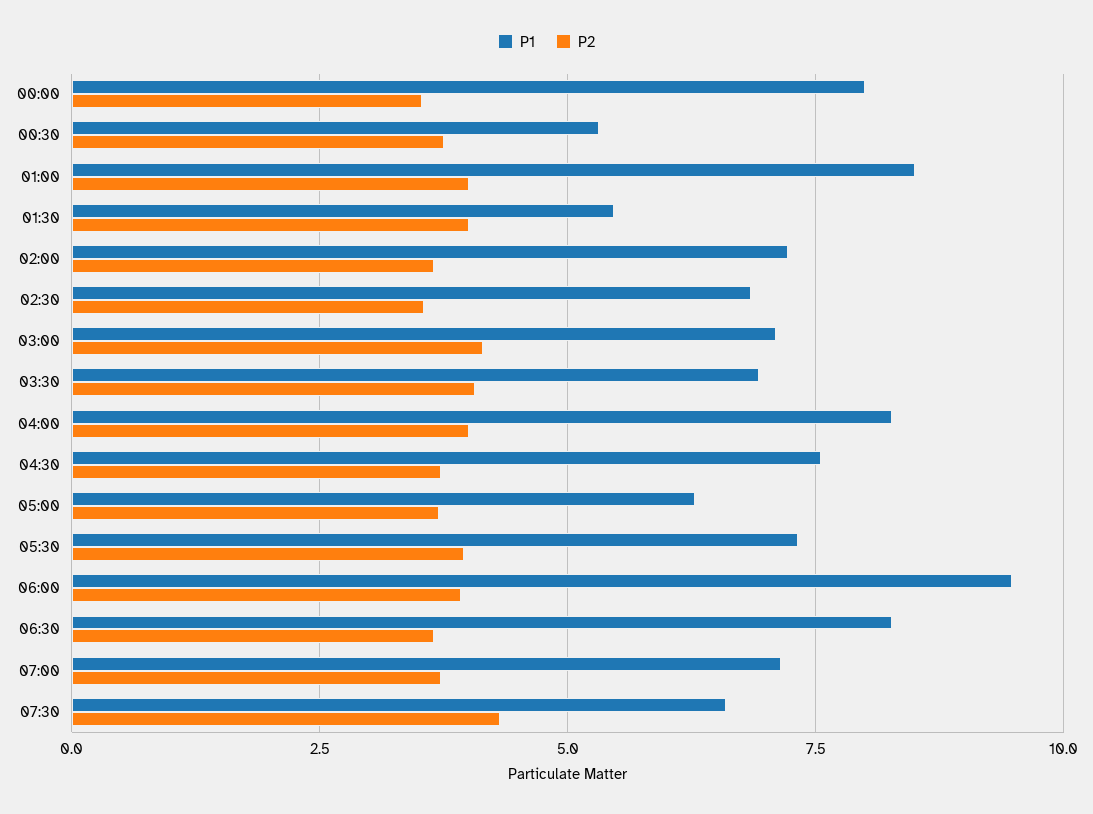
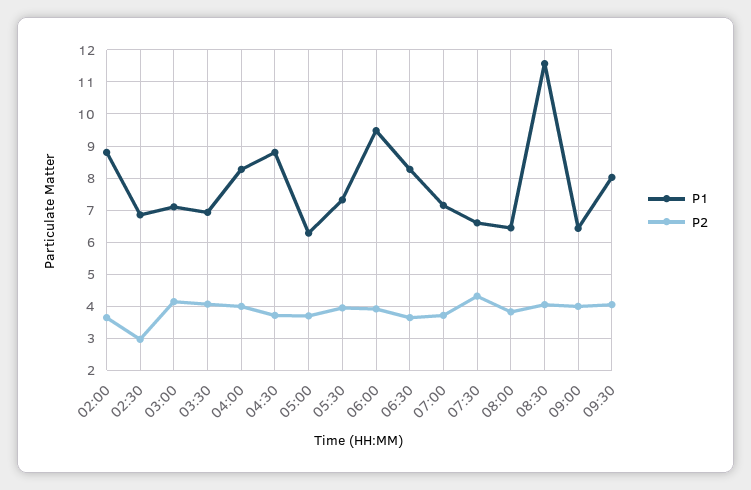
P1, 00:00: 8 -> none
P2, 00:00: 3.5 -> none
P1, 00:30: 5.25 -> none
P2, 00:30: 3.75 -> none
P1, 01:00: 8.5 -> none
P2, 01:00: 4 -> none
P1, 01:30: 5.5 -> none
P2, 01:30: 4 -> none
P1, 02:00: 7.25 -> 8.8
P2, 02:30: 3.5 -> 3
P1, 04:30: 7.5 -> 8.8
P1, 08:00: none -> 6.4
P2, 08:00: none -> 3.8
P1, 08:30: none -> 11.6
P2, 08:30: none -> 4
P1, 09:00: none -> 6.4
P2, 09:00: none -> 4
P1, 09:30: none -> 8
P2, 09:30: none -> 4

